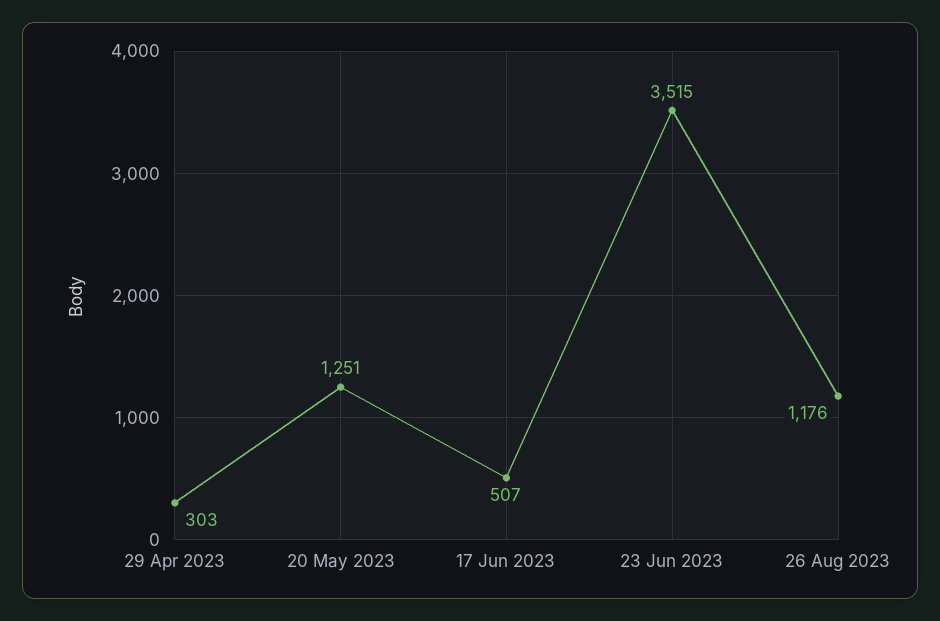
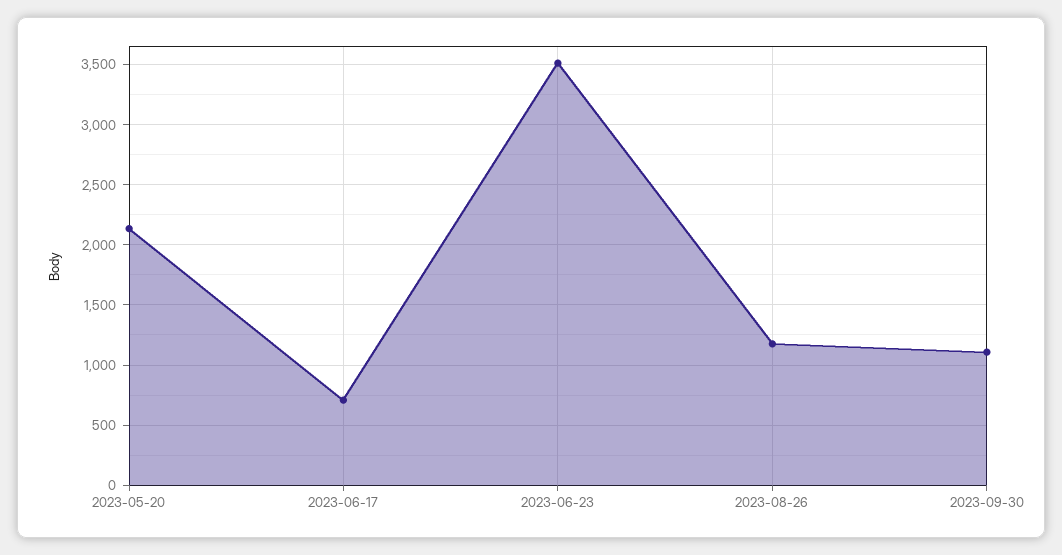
29 Apr 2023: 303 -> none
20 May 2023: 1251 -> 2150
17 Jun 2023: 507 -> 700
2023-09-30: none -> 1100

